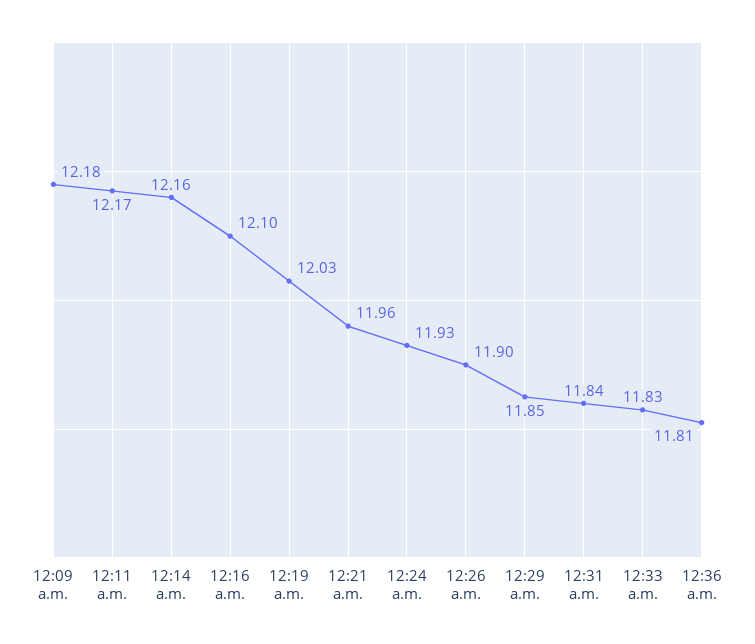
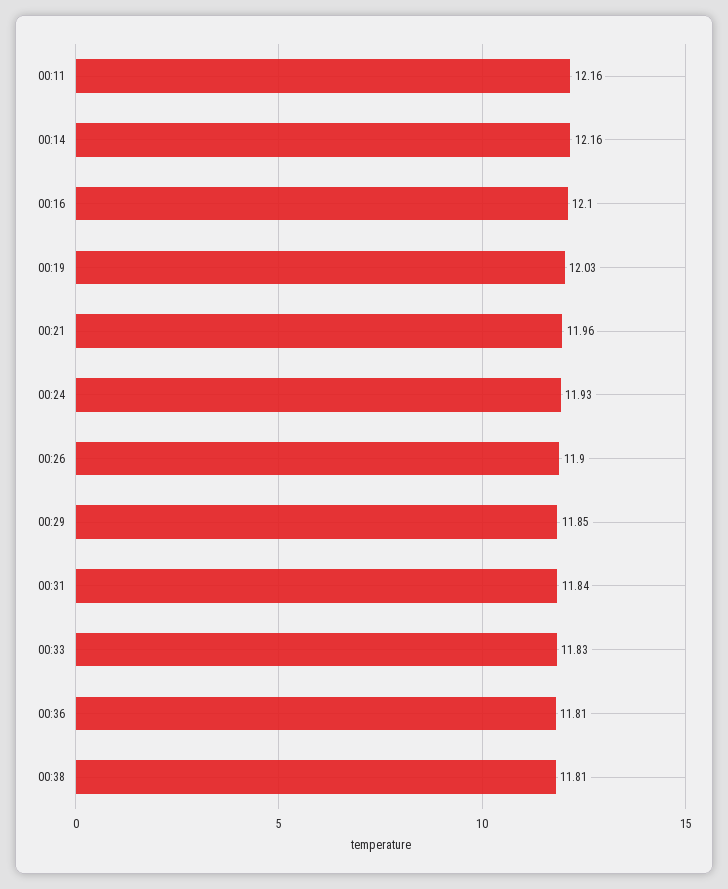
12:09 a.m.: 12.18 -> none
12:11 a.m.: 12.17 -> 12.16
00:38: none -> 11.81

